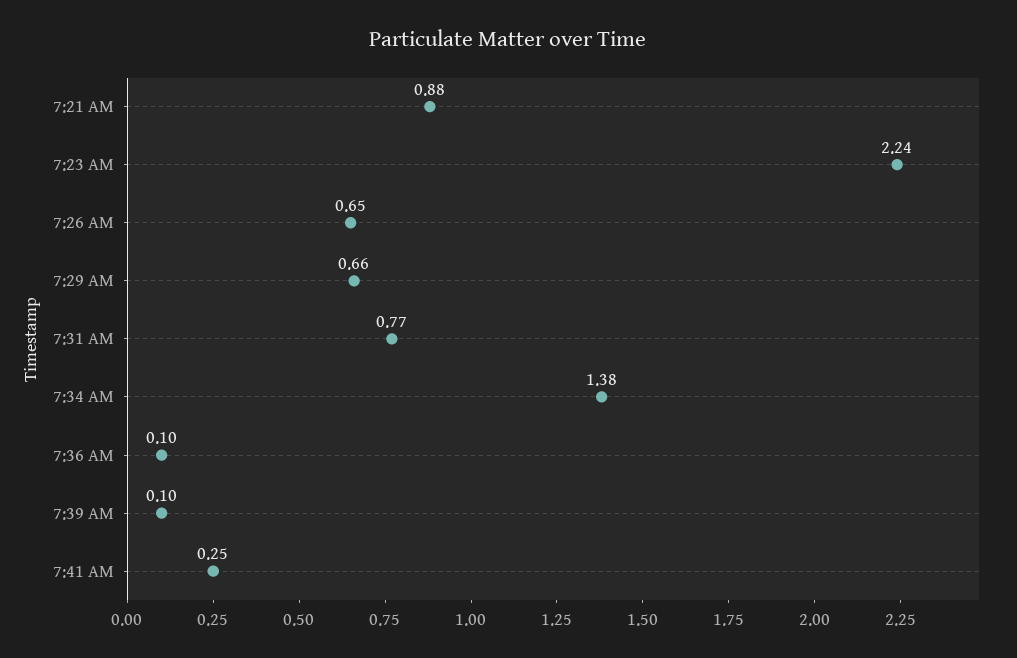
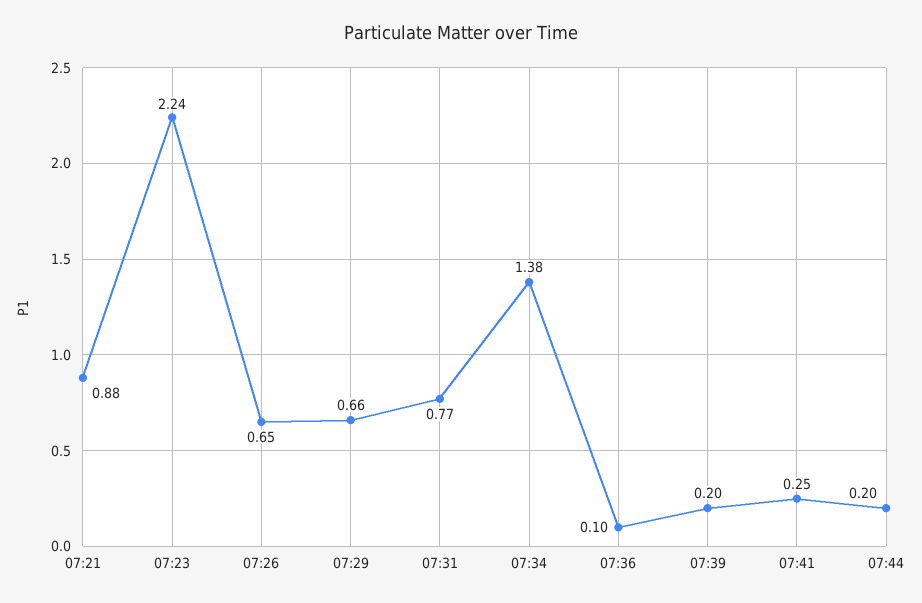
7:39 AM: 0.1 -> 0.2
07:44: none -> 0.2

